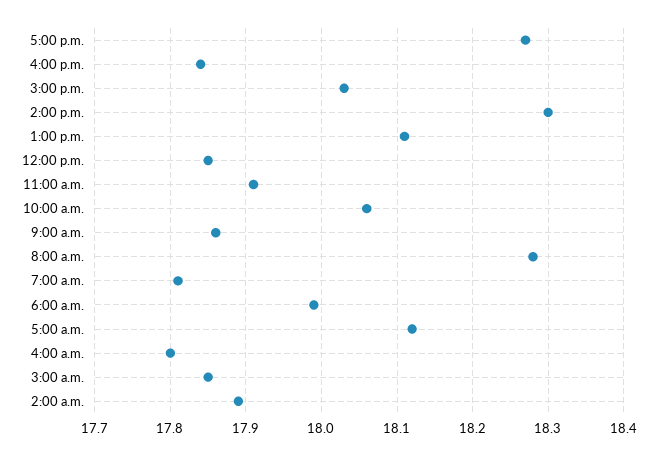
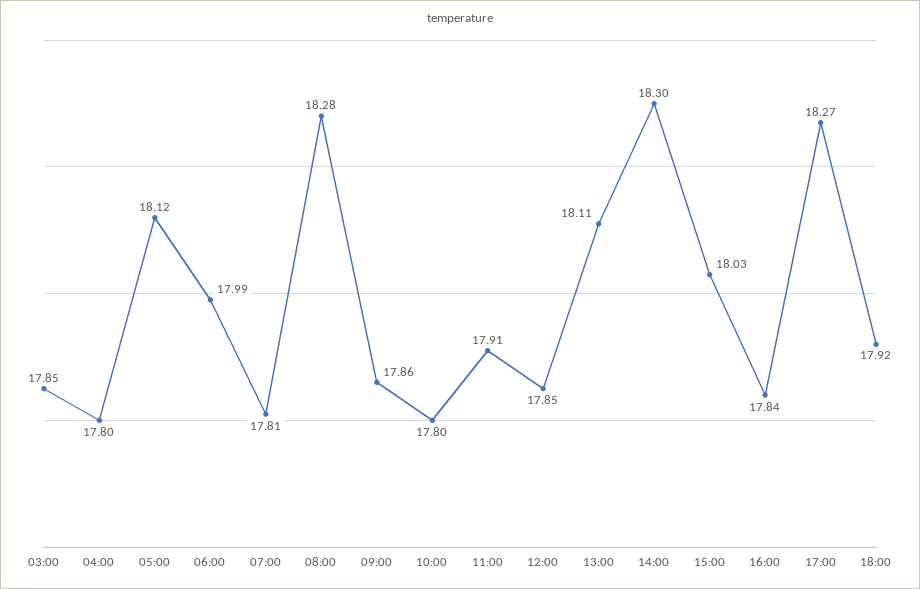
10:00 a.m.: 18.06 -> 17.8
2:00 a.m.: 17.89 -> none
18:00: none -> 17.92

